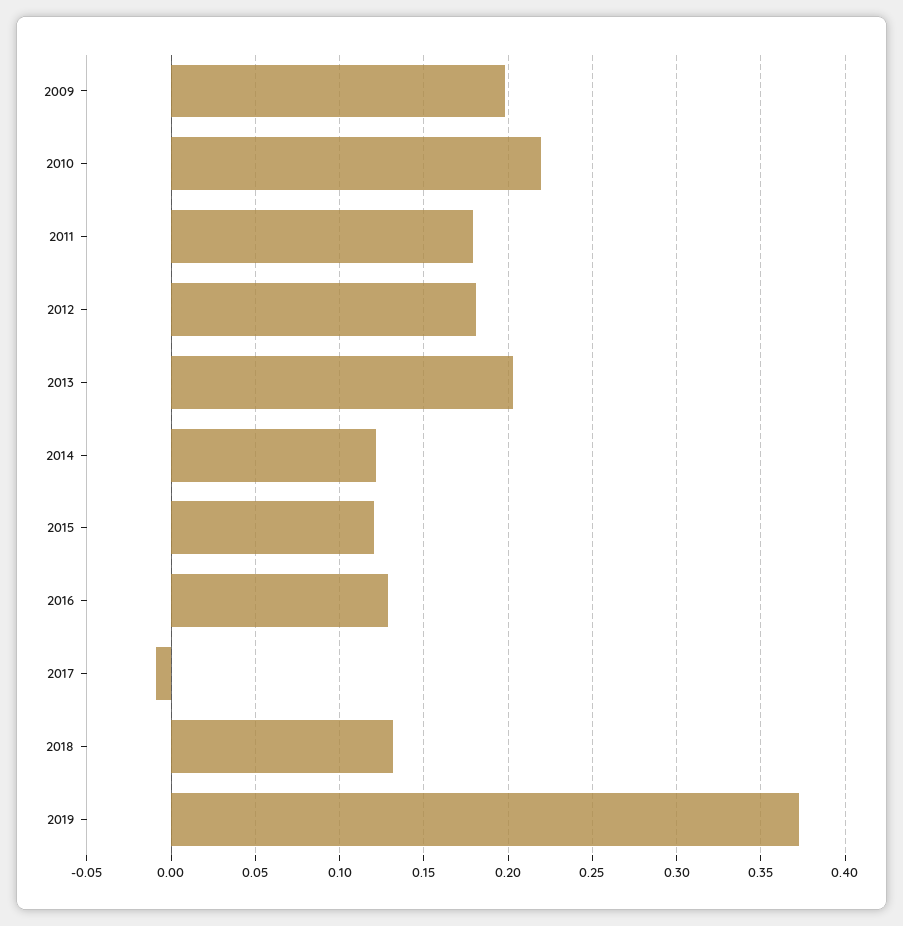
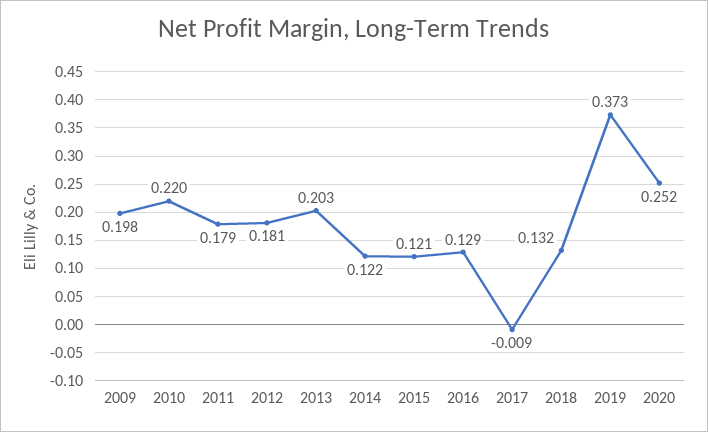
2020: none -> 0.252

